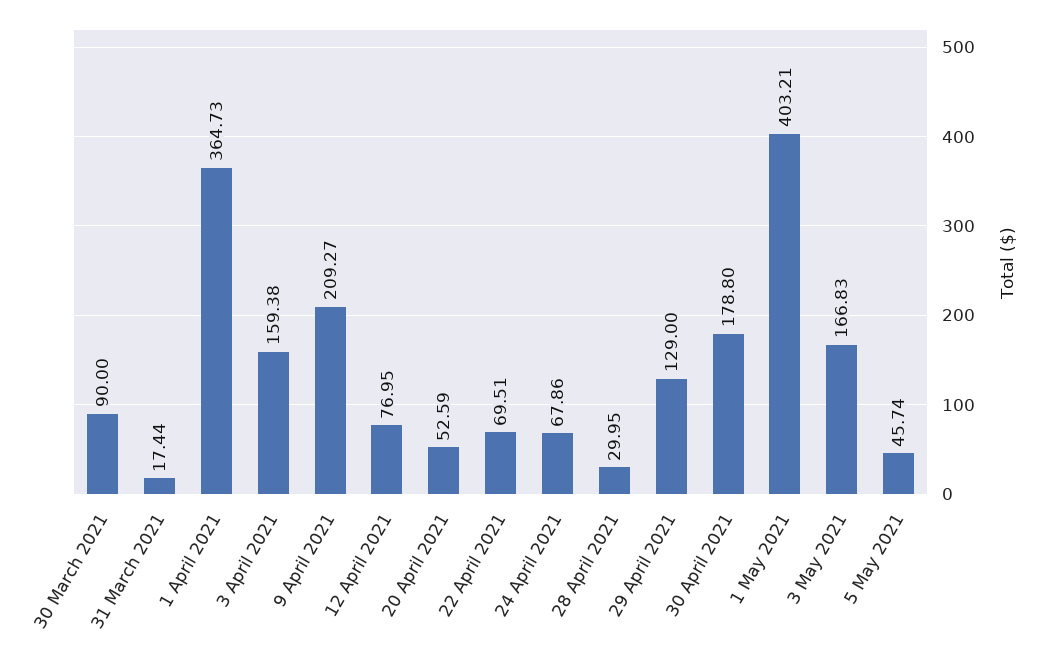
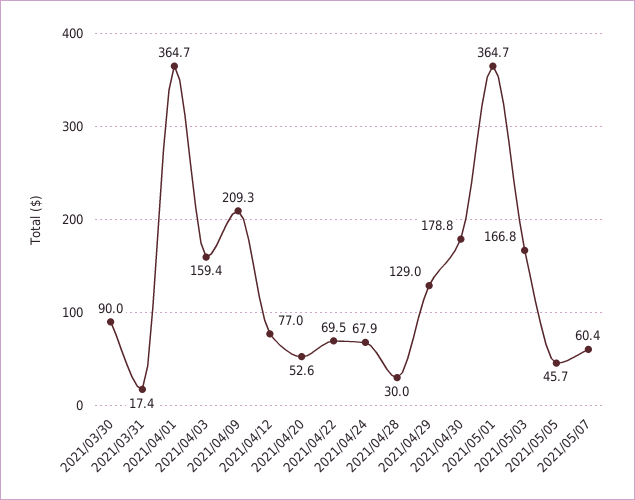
1 May 2021: 403.21 -> 364.7
2021/05/07: none -> 60.4

